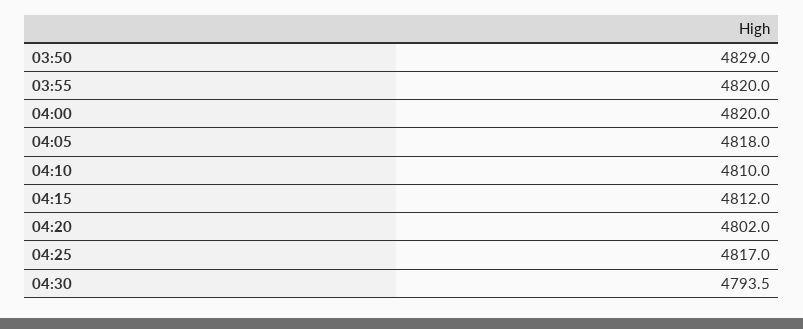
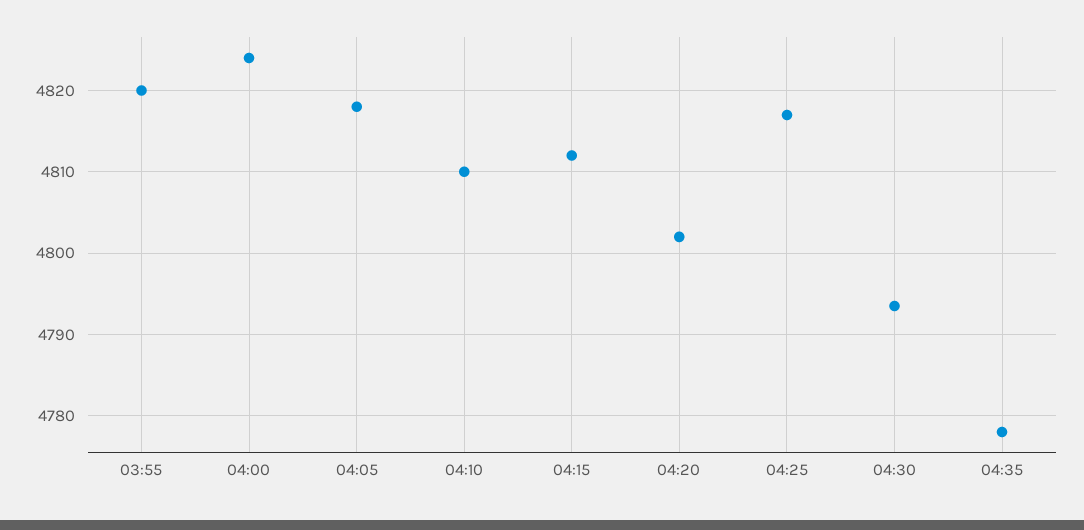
03:50: 4829 -> none
04:00: 4820 -> 4824
04:35: none -> 4778

